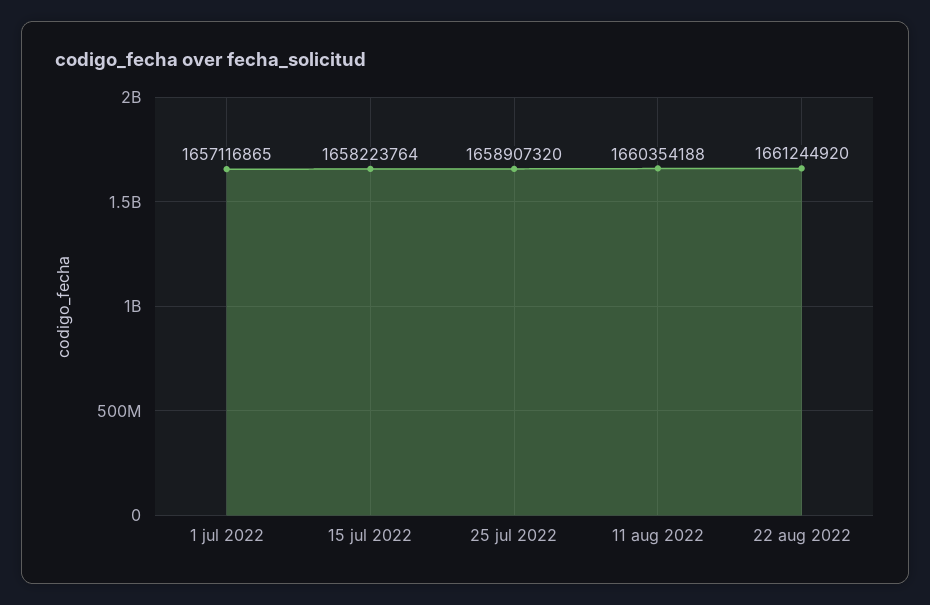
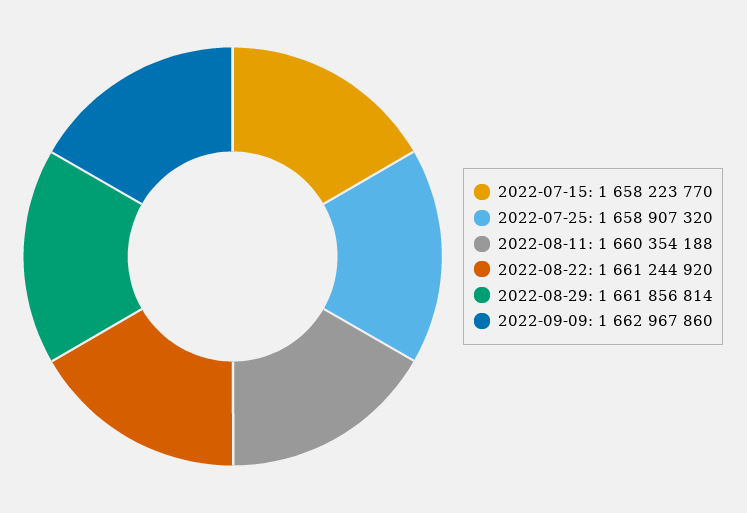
1 jul 2022: 1657116865 -> none
15 jul 2022: 1658223764 -> 1658223770
2022-08-29: none -> 1661856814
2022-09-09: none -> 1662967860

